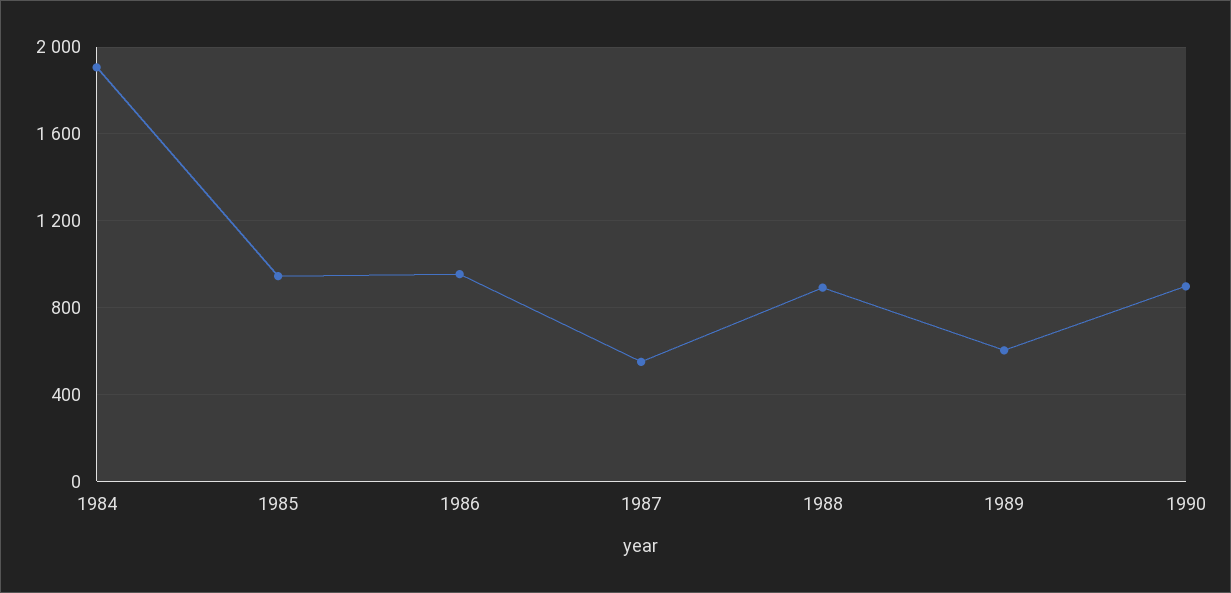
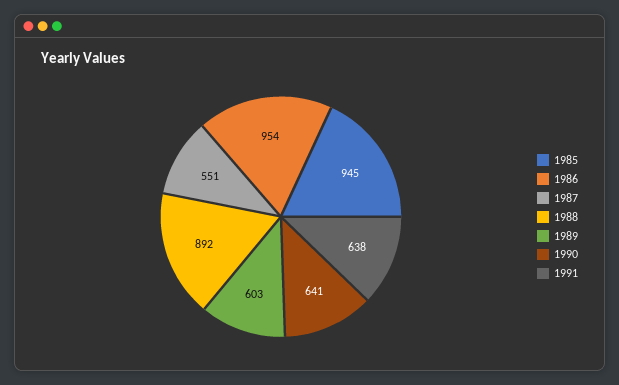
1984: 1900 -> none
1990: 900 -> 641
1991: none -> 638

